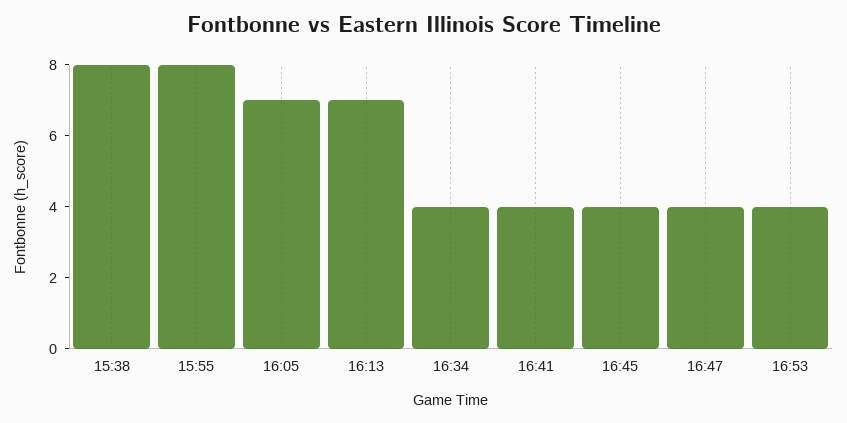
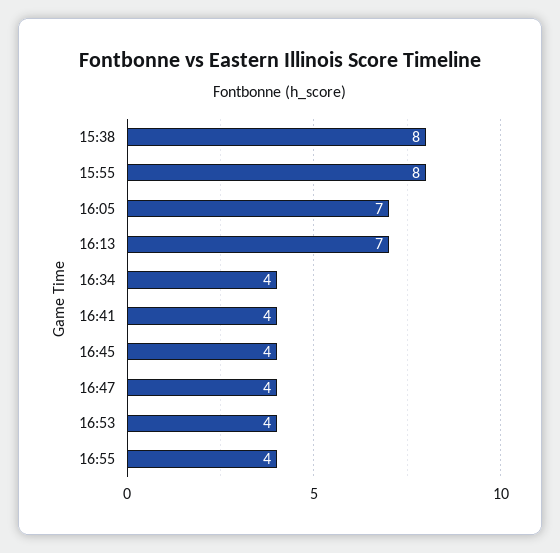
16:55: none -> 4

